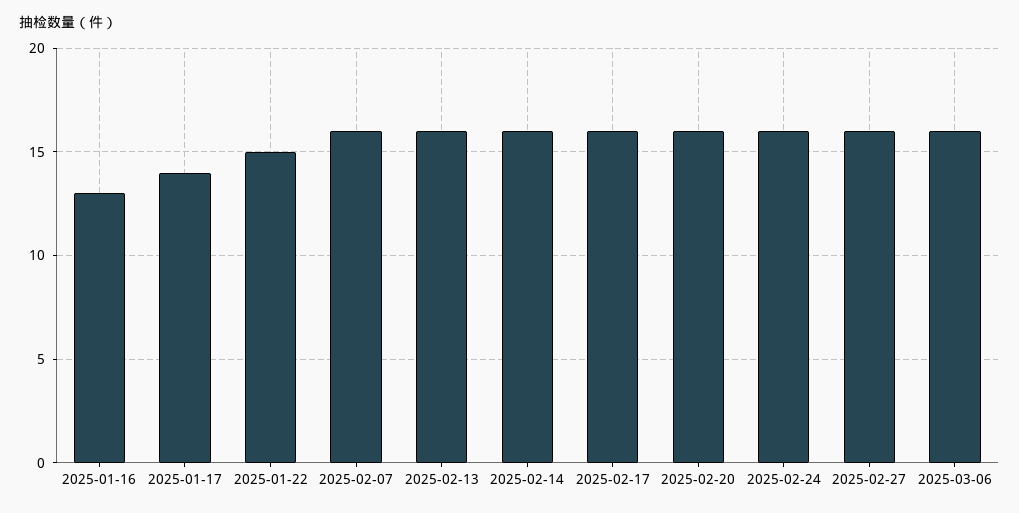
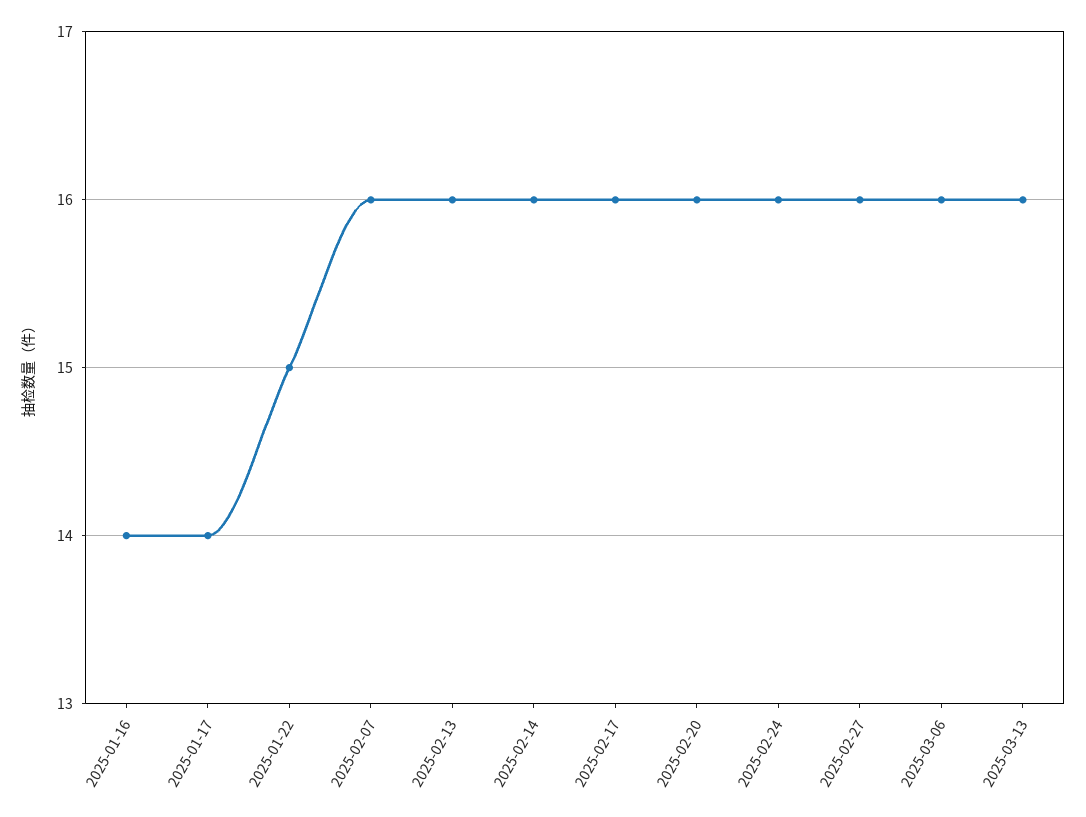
2025-01-16: 13 -> 14
2025-03-13: none -> 16

